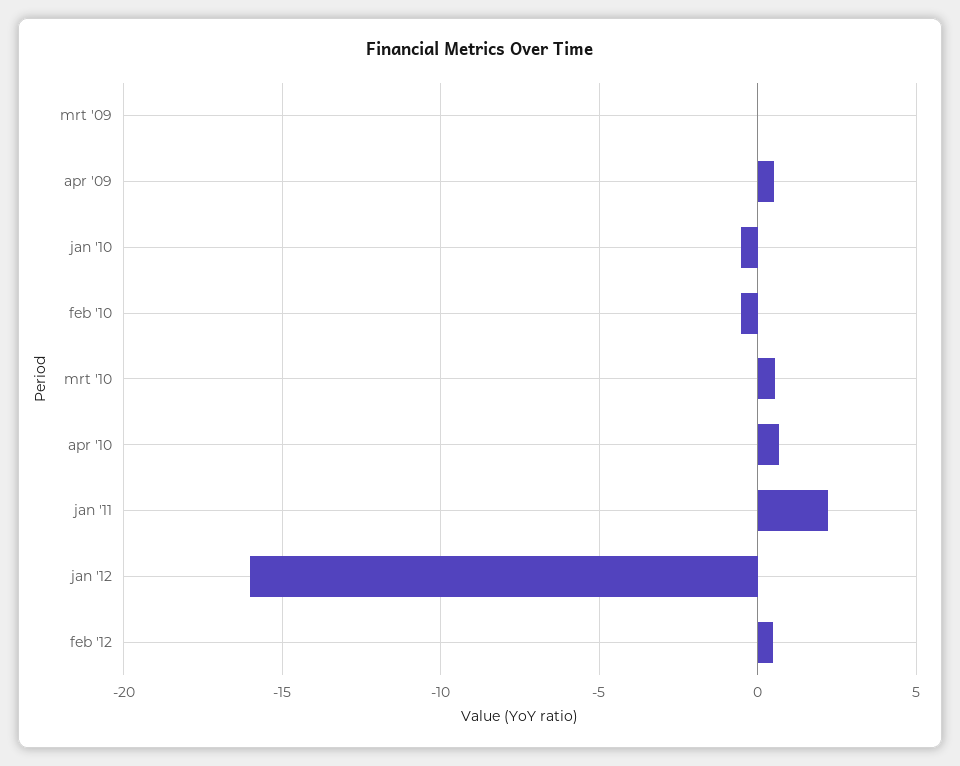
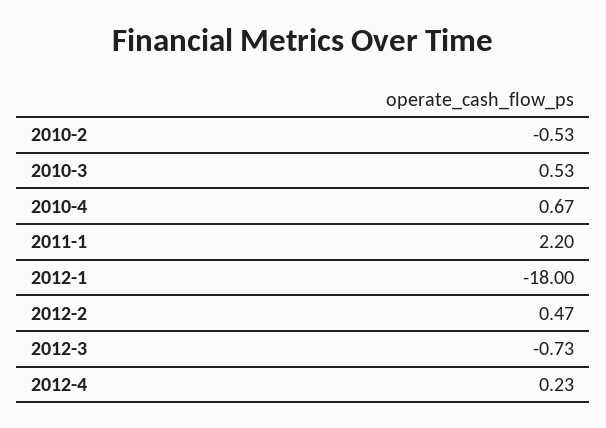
mrt '09: 0 -> none
apr '09: 0.5 -> none
jan '10: -0.5 -> none
jan '12: -16 -> -18
2012-3: none -> -0.73
2012-4: none -> 0.23

